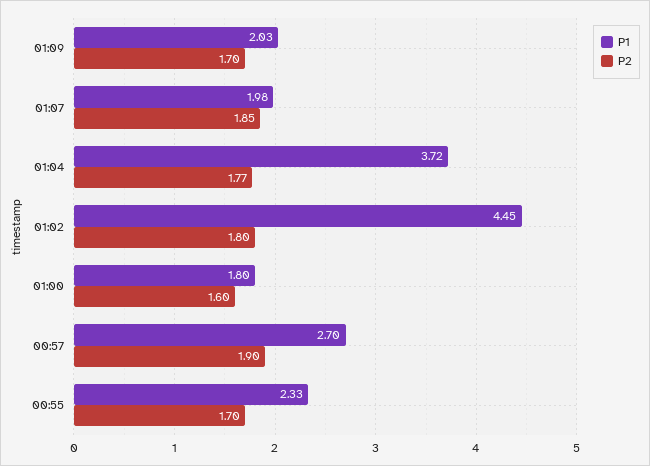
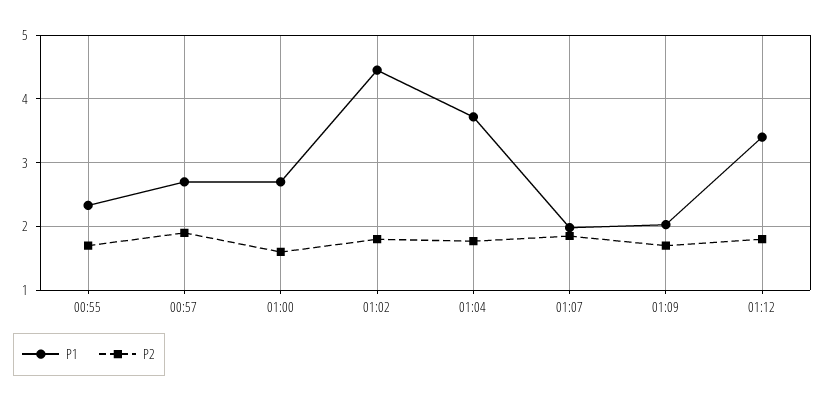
P1, 01:00: 1.8 -> 2.7
P1, 01:12: none -> 3.4
P2, 01:12: none -> 1.8

